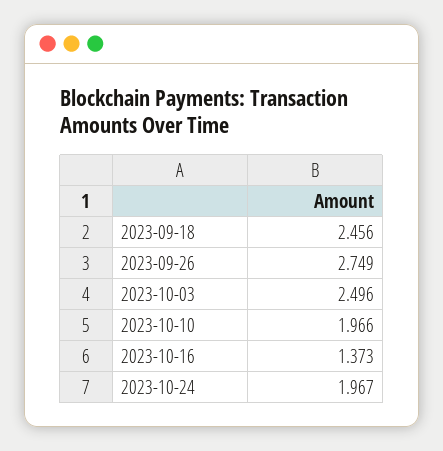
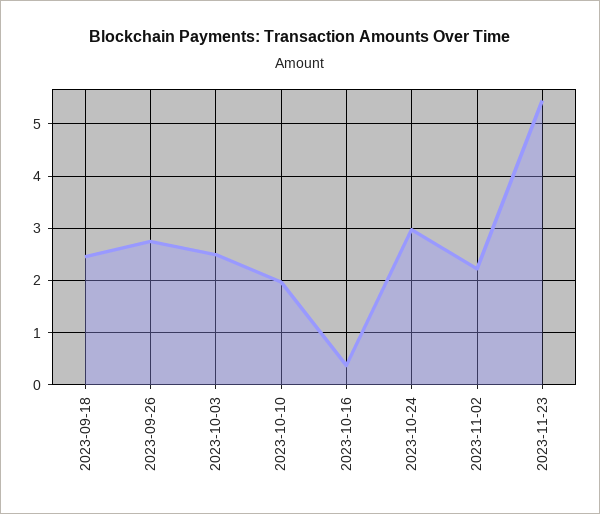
2023-10-16: 1.373 -> 0.4
2023-10-24: 1.967 -> 3
2023-11-02: none -> 2.2
2023-11-23: none -> 5.4

